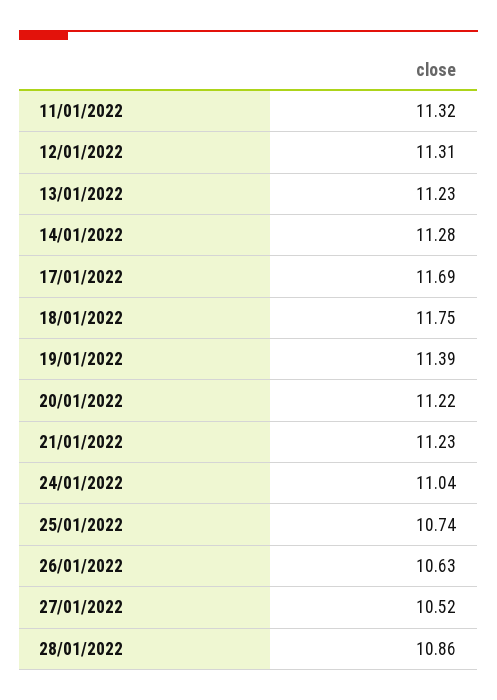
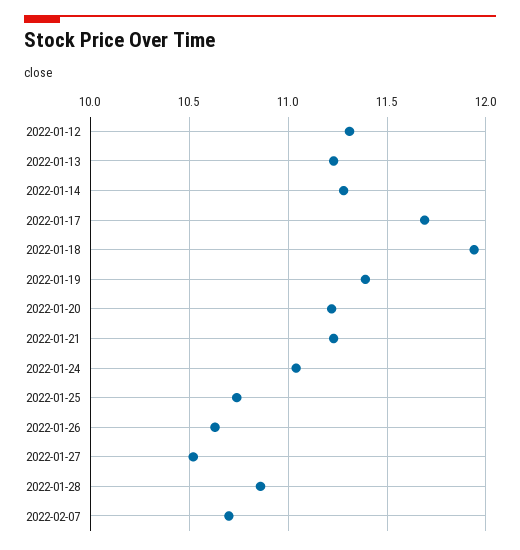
11/01/2022: 11.32 -> none
18/01/2022: 11.75 -> 11.95
2022-02-07: none -> 10.7

